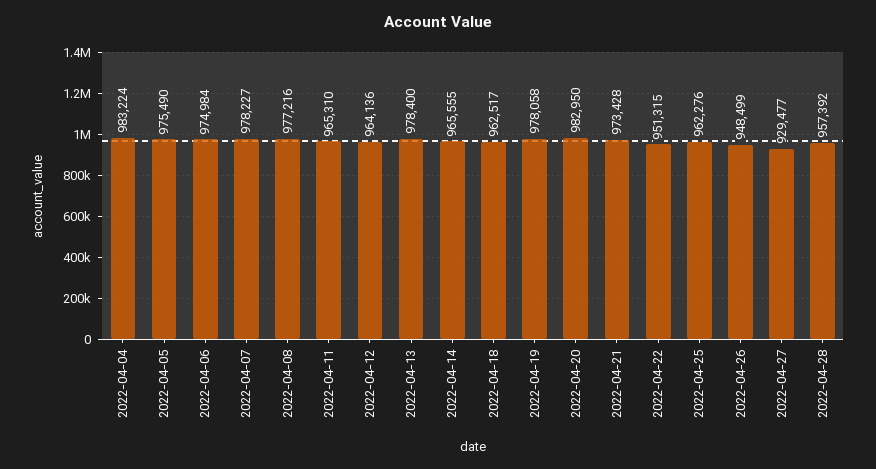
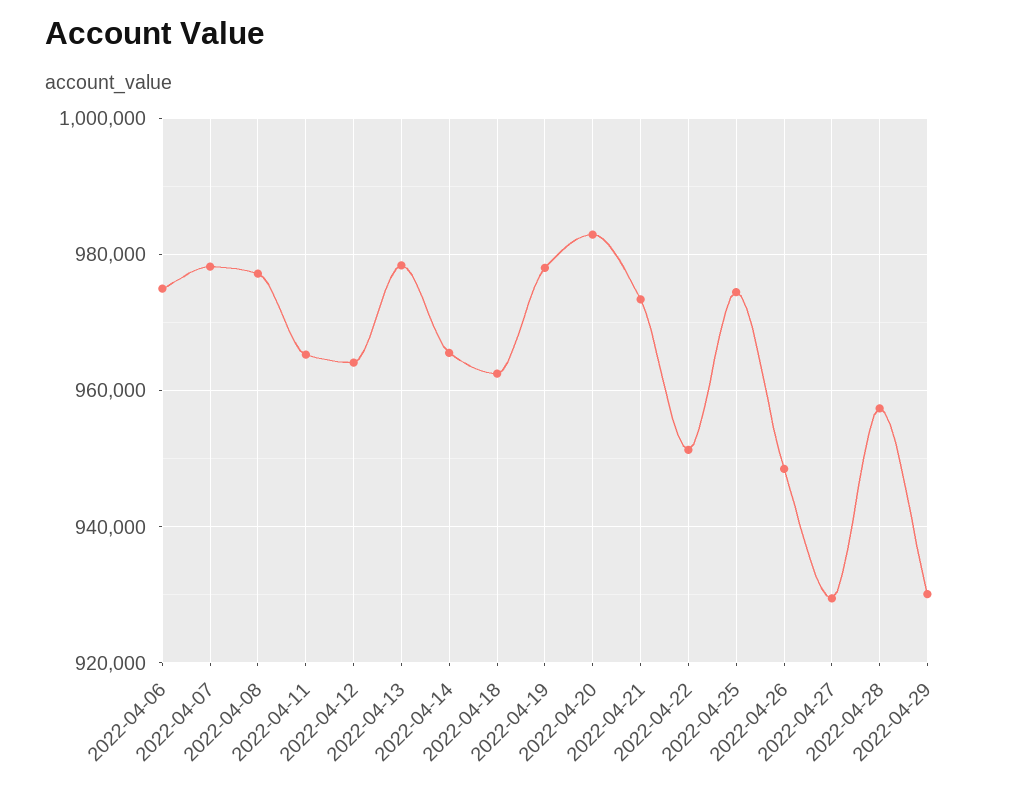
2022-04-04: 983224 -> none
2022-04-05: 975490 -> none
2022-04-25: 962276 -> 974000
2022-04-29: none -> 930000

